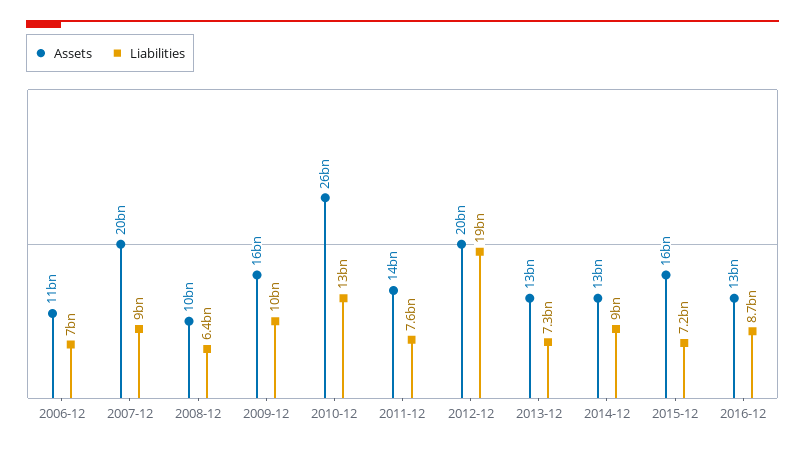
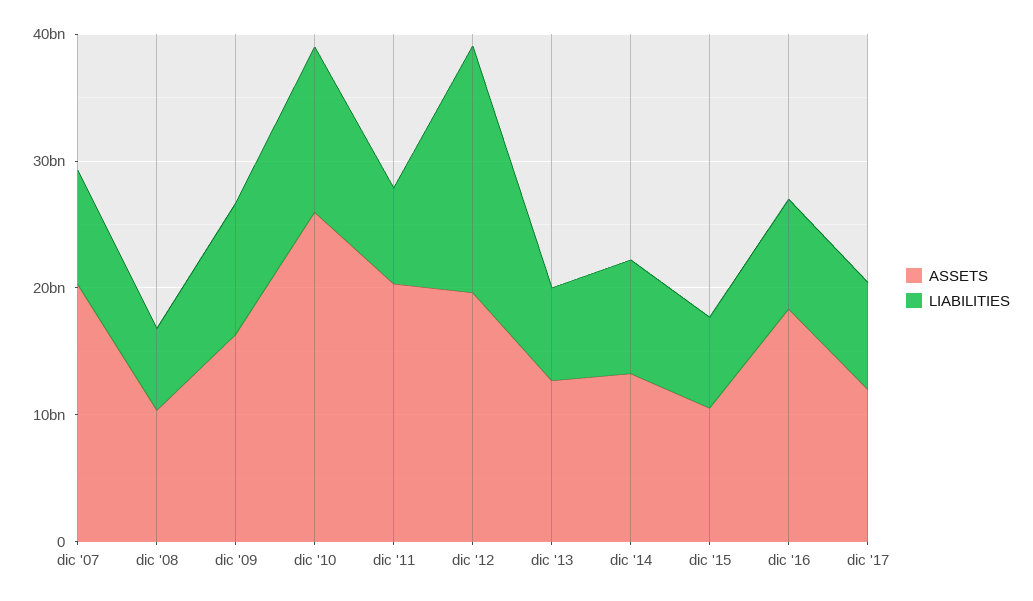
Assets, 2006-12: 11000000000 -> none
Liabilities, 2006-12: 7000000000 -> none
Assets, 2011-12: 14000000000 -> 20000000000
Assets, 2015-12: 16000000000 -> 10000000000
Assets, 2016-12: 13000000000 -> 18000000000
Assets, dic '17: none -> 12000000000
Liabilities, dic '17: none -> 8000000000

